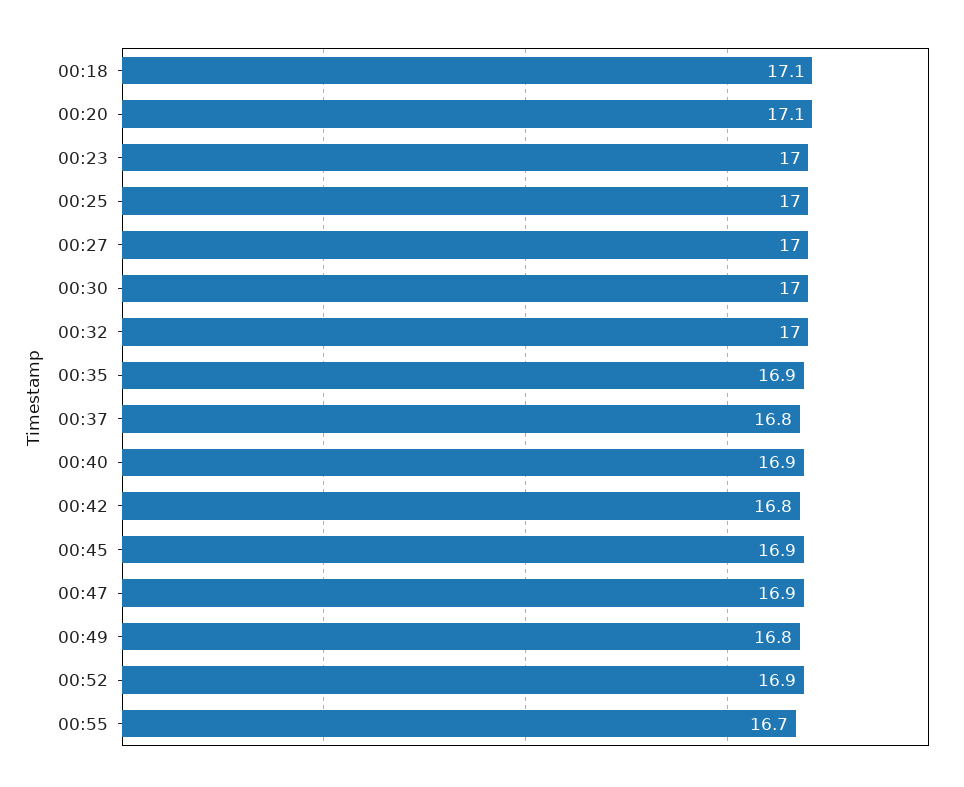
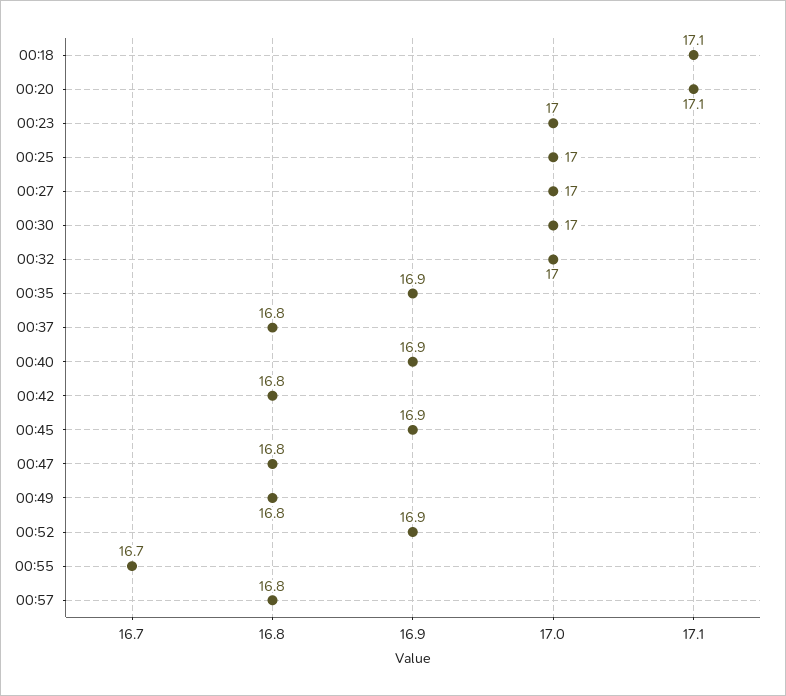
00:47: 16.9 -> 16.8
00:57: none -> 16.8

